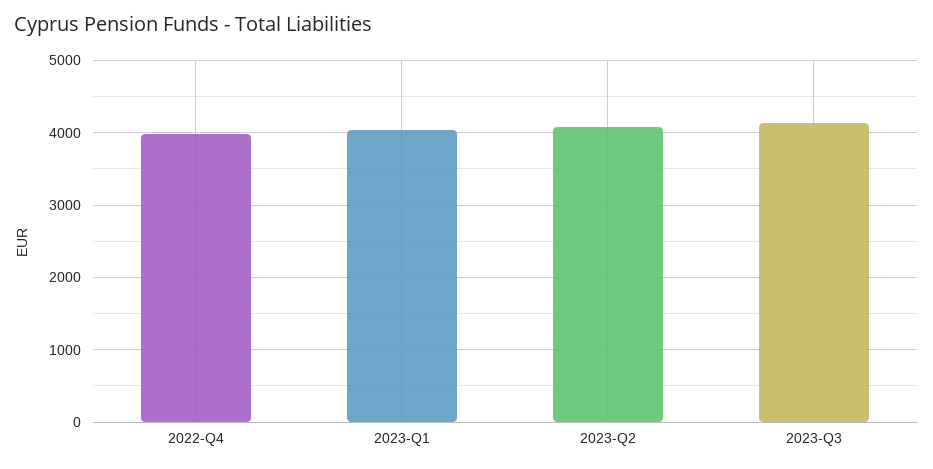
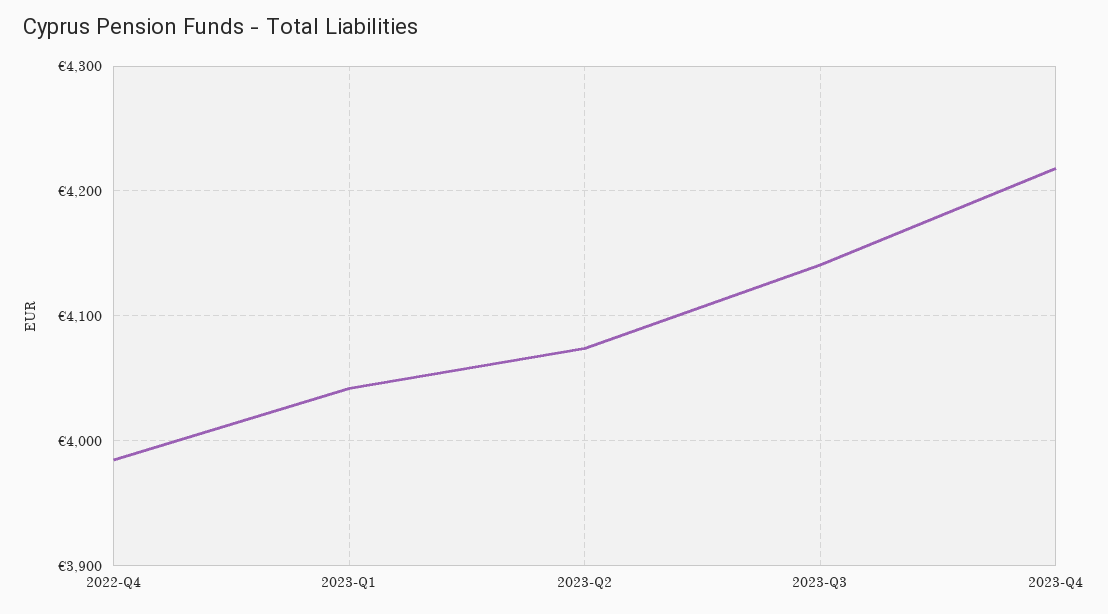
2023-Q4: none -> 4220

